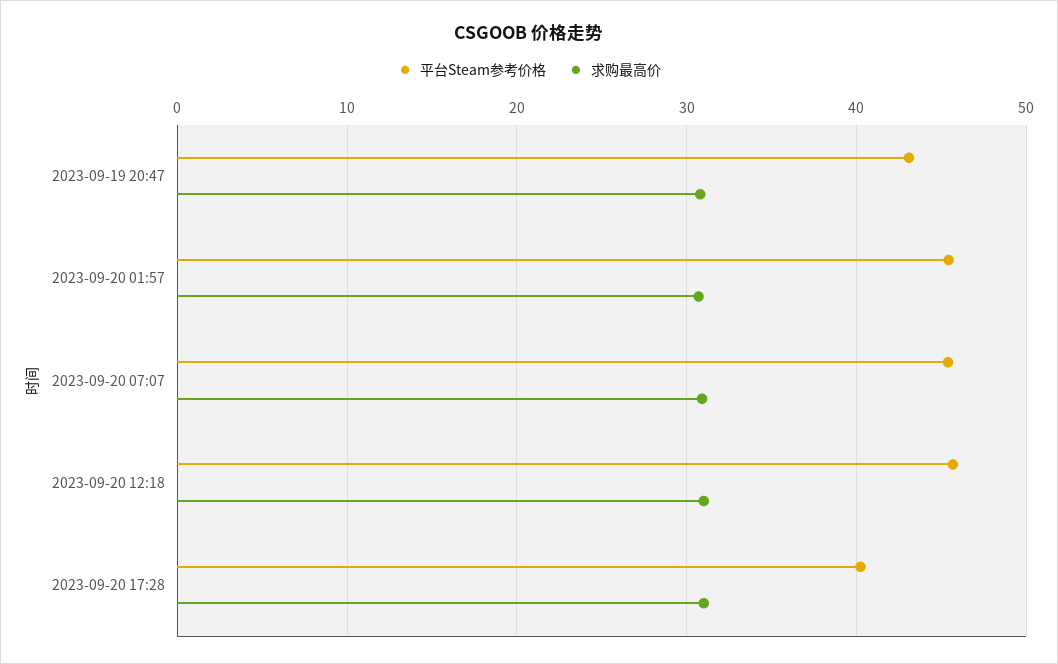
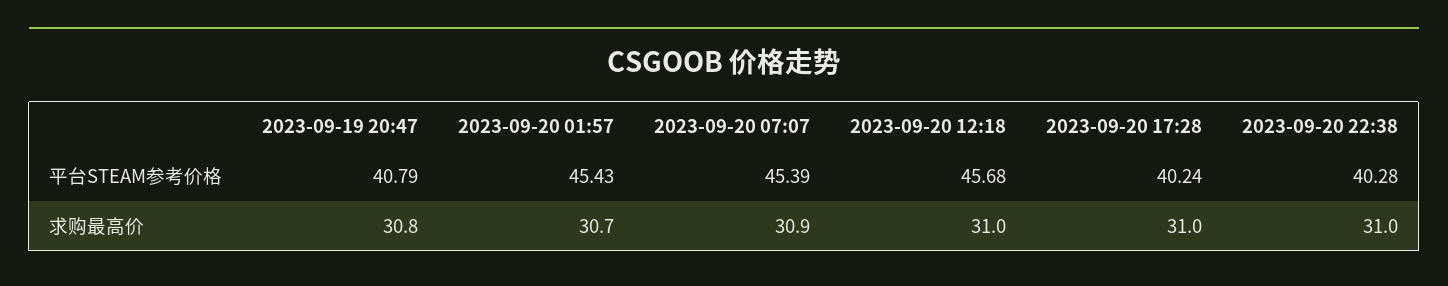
平台Steam参考价格, 2023-09-19 20:47: 43 -> 40.79
平台Steam参考价格, 2023-09-20 22:38: none -> 40.28
求购最高价, 2023-09-20 22:38: none -> 31

